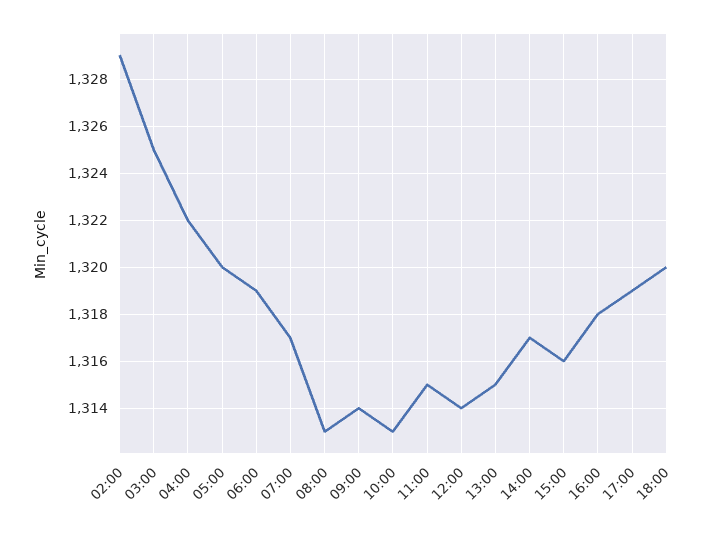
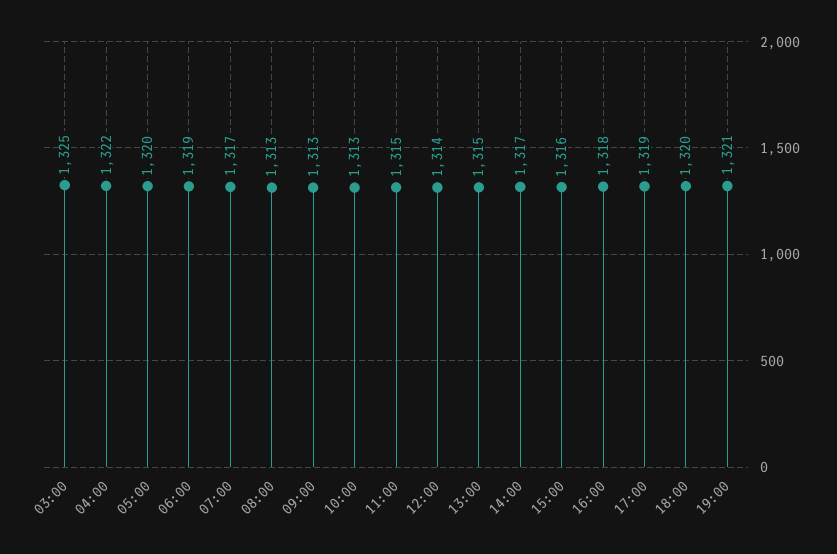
02:00: 1329 -> none
09:00: 1314 -> 1313
19:00: none -> 1321

